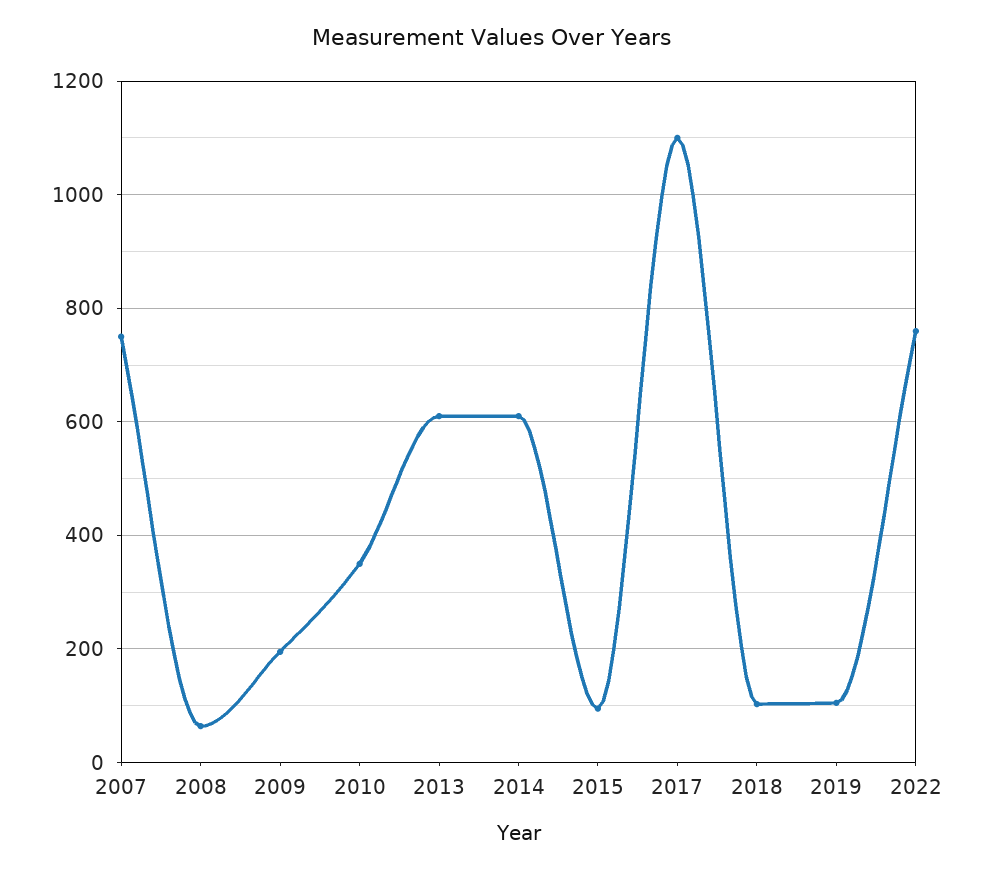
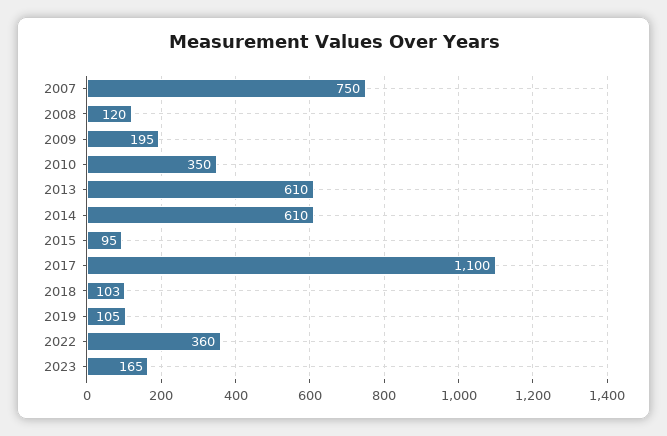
2008: 60 -> 120
2022: 760 -> 360
2023: none -> 165

